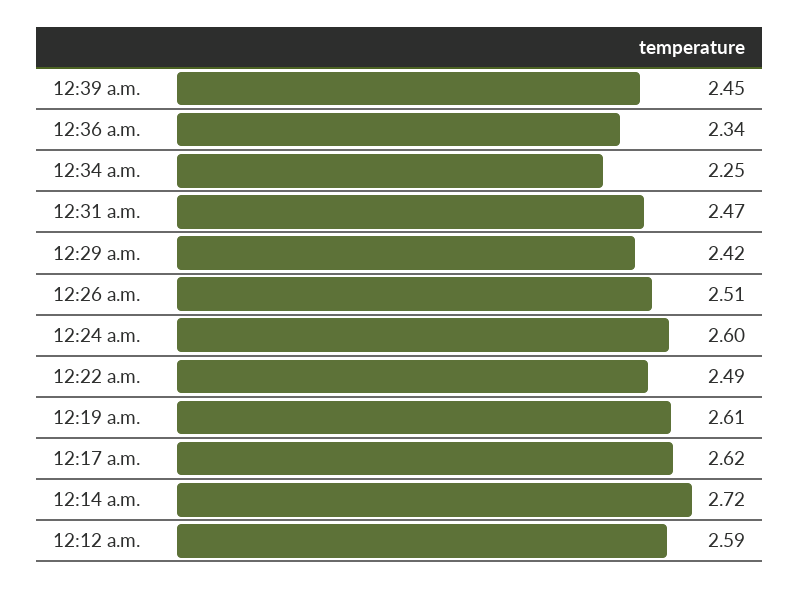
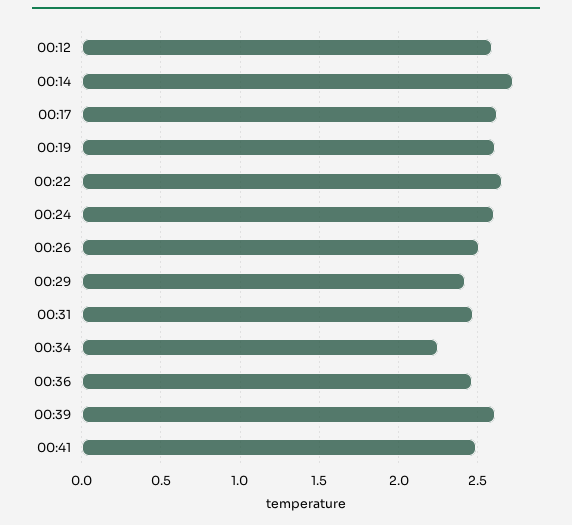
12:39 a.m.: 2.45 -> 2.6
12:36 a.m.: 2.34 -> 2.45
12:22 a.m.: 2.49 -> 2.65
00:41: none -> 2.5

